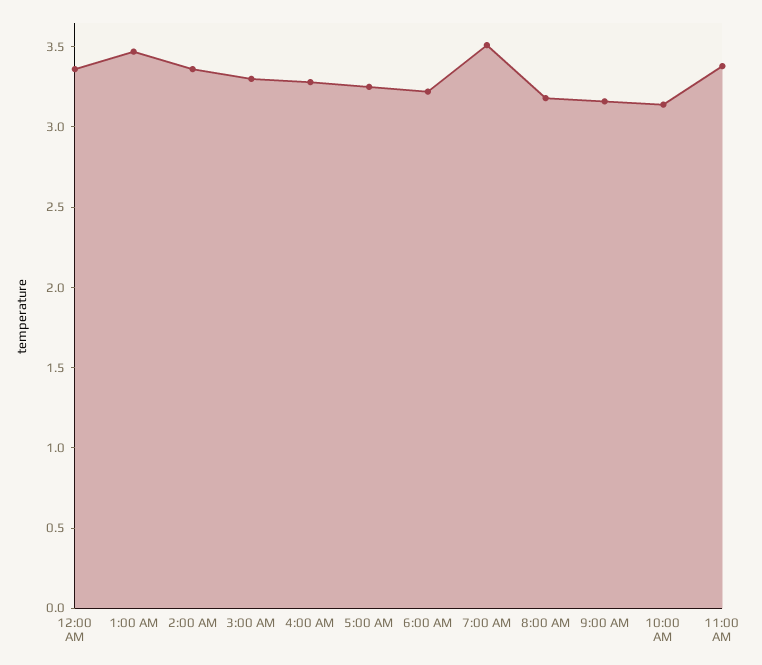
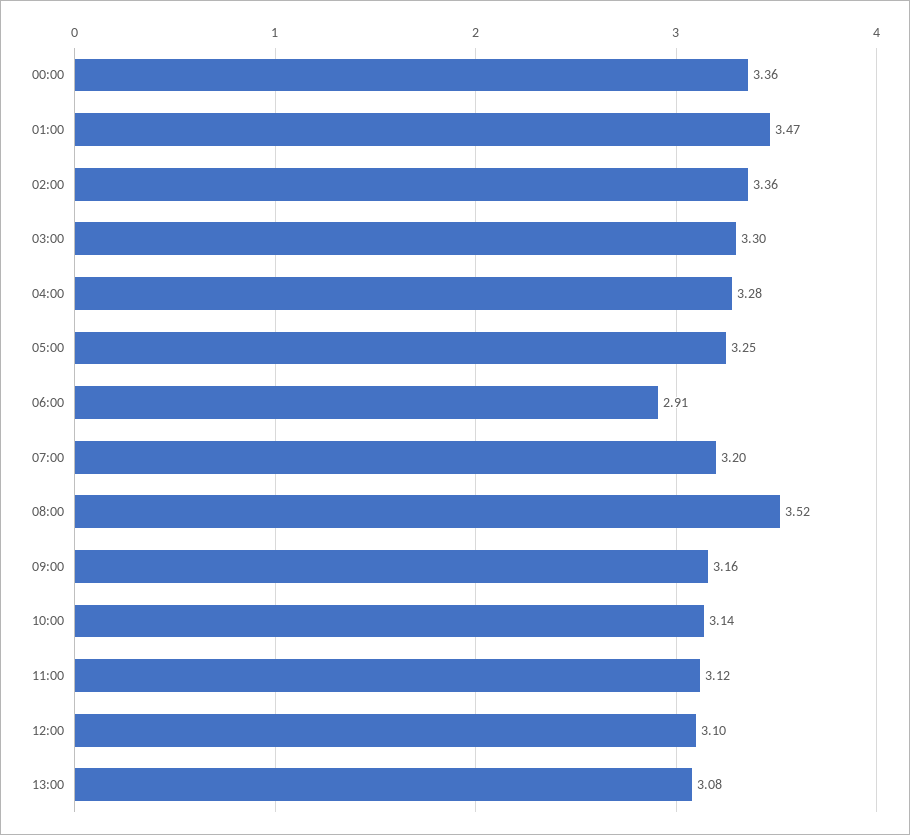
6:00 AM: 3.2 -> 2.91
7:00 AM: 3.5 -> 3.2
8:00 AM: 3.2 -> 3.52
11:00 AM: 3.4 -> 3.12
12:00: none -> 3.1
13:00: none -> 3.08

